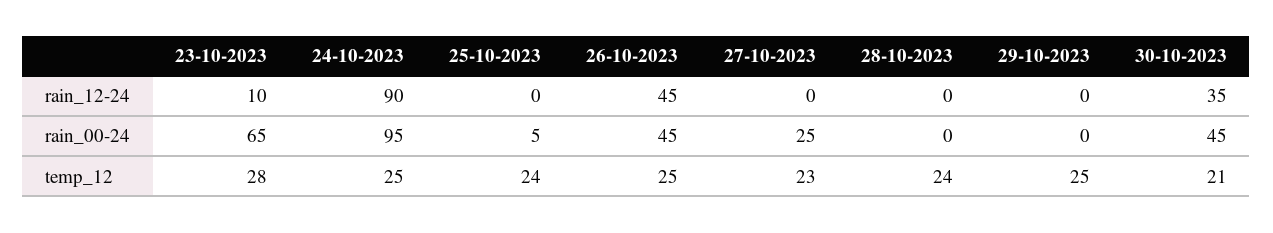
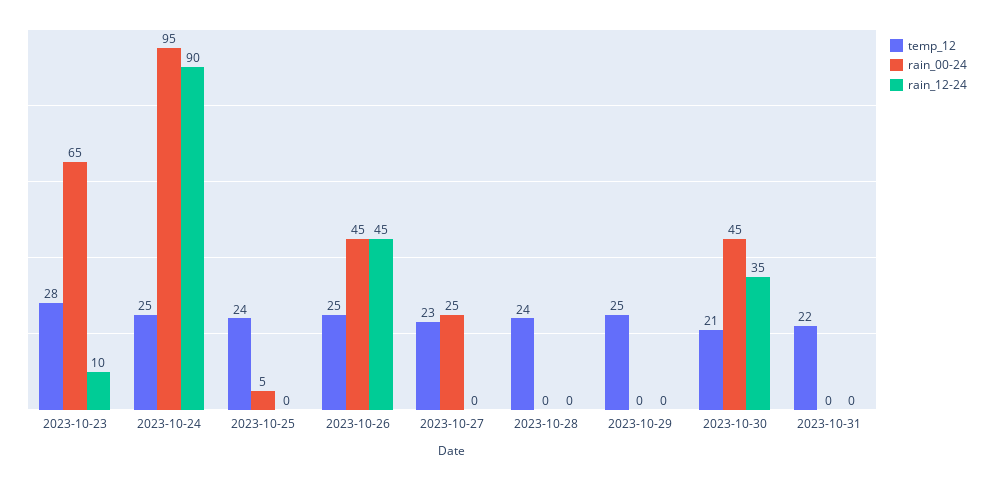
temp_12, 2023-10-31: none -> 22
rain_00-24, 2023-10-31: none -> 0
rain_12-24, 2023-10-31: none -> 0

